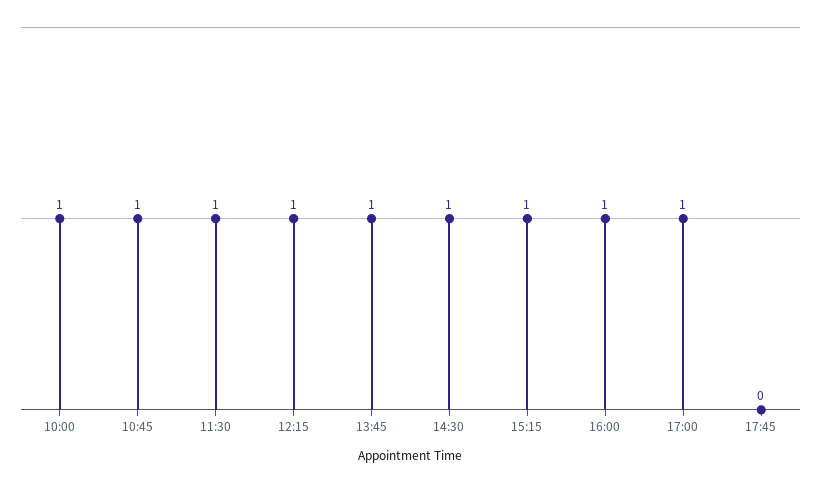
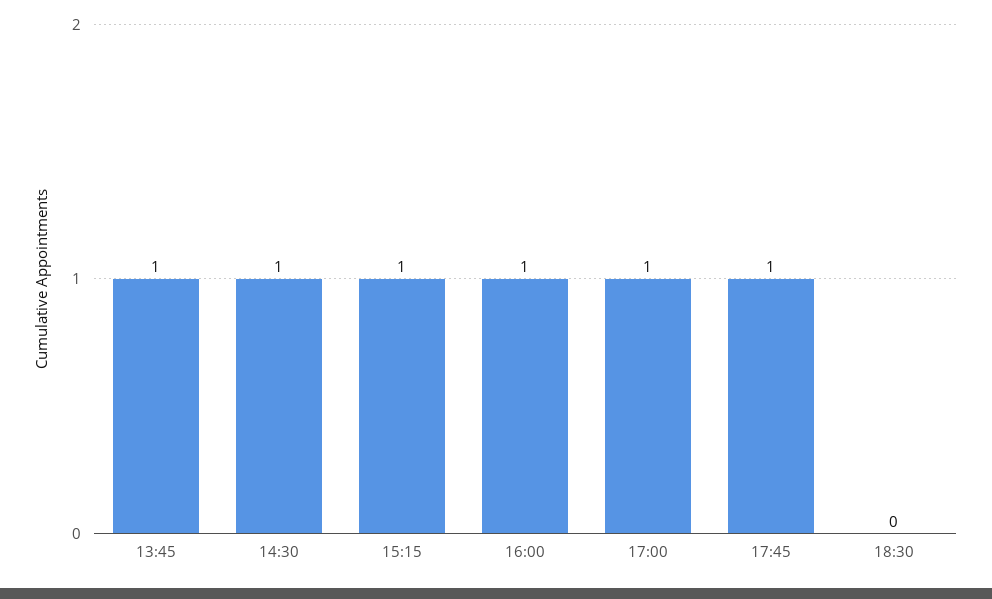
10:00: 1 -> none
10:45: 1 -> none
11:30: 1 -> none
12:15: 1 -> none
17:45: 0 -> 1
18:30: none -> 0

